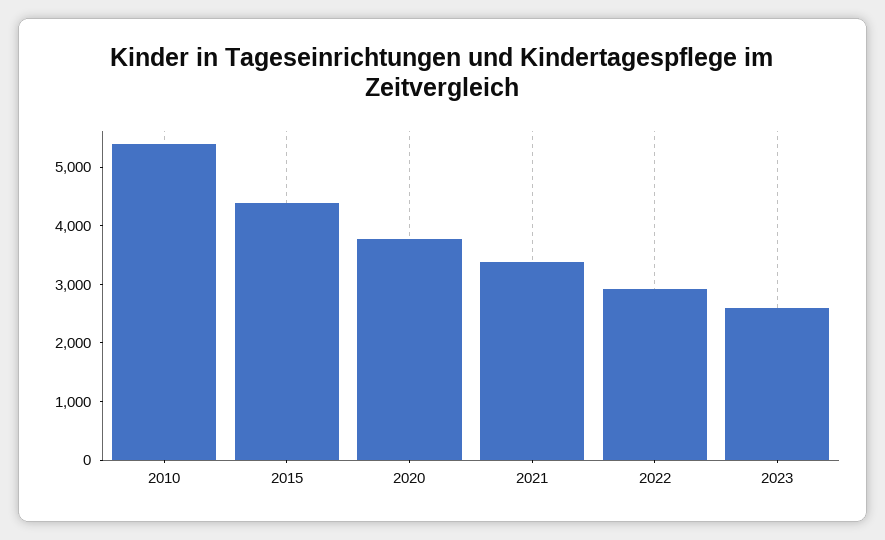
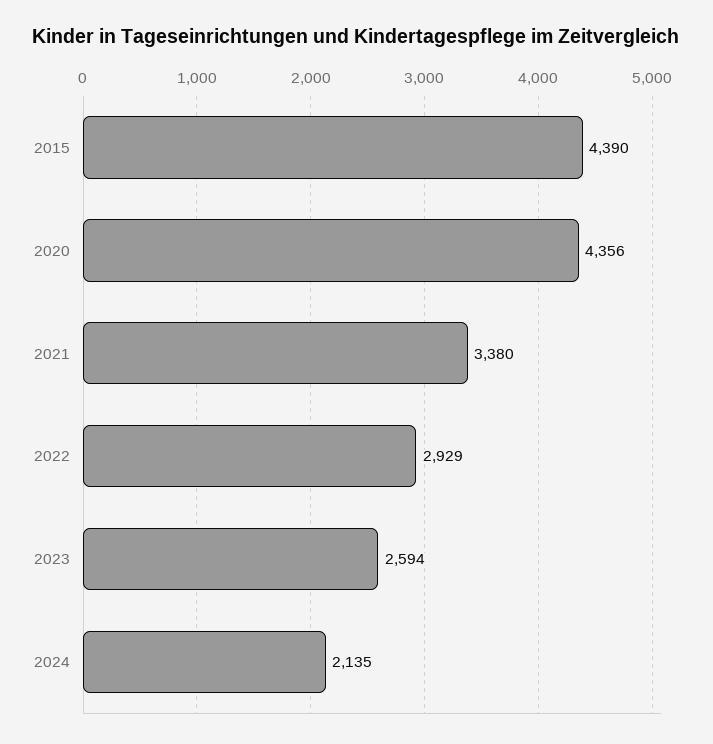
2010: 5400 -> none
2020: 3800 -> 4356
2024: none -> 2135

